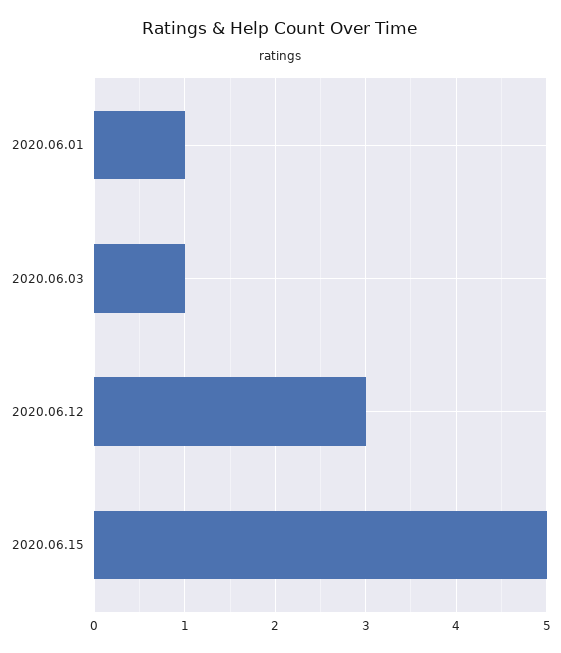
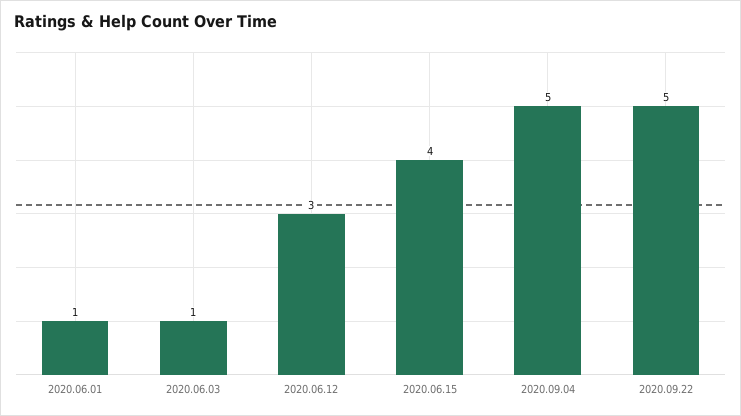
2020.06.15: 5 -> 4
2020.09.04: none -> 5
2020.09.22: none -> 5

